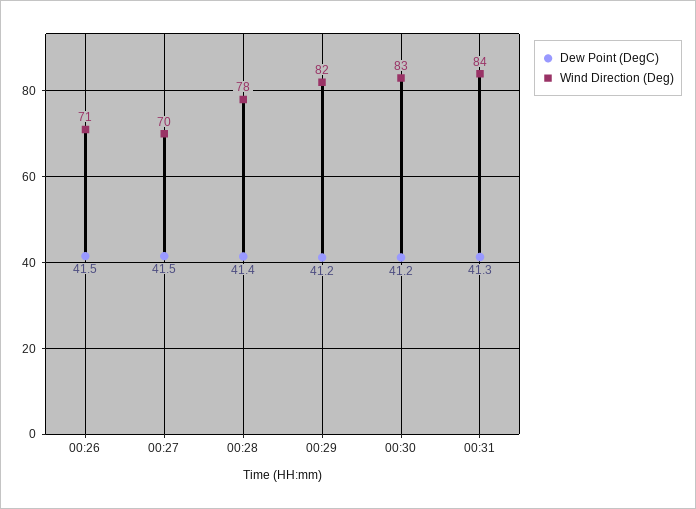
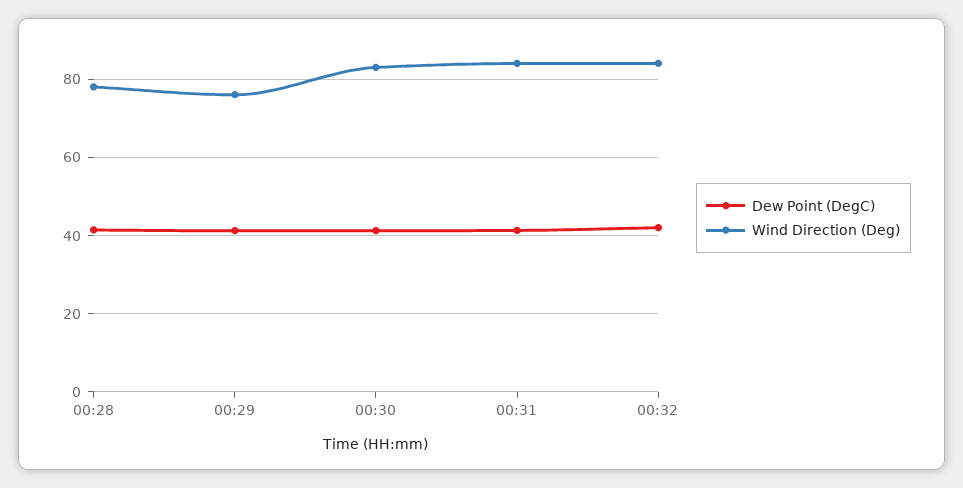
Dew Point (DegC), 00:26: 41.5 -> none
Wind Direction (Deg), 00:26: 71 -> none
Dew Point (DegC), 00:27: 41.5 -> none
Wind Direction (Deg), 00:27: 70 -> none
Wind Direction (Deg), 00:29: 82 -> 76
Dew Point (DegC), 00:32: none -> 42
Wind Direction (Deg), 00:32: none -> 84

